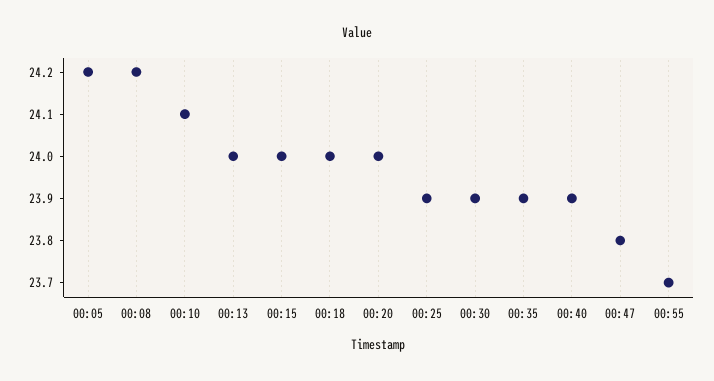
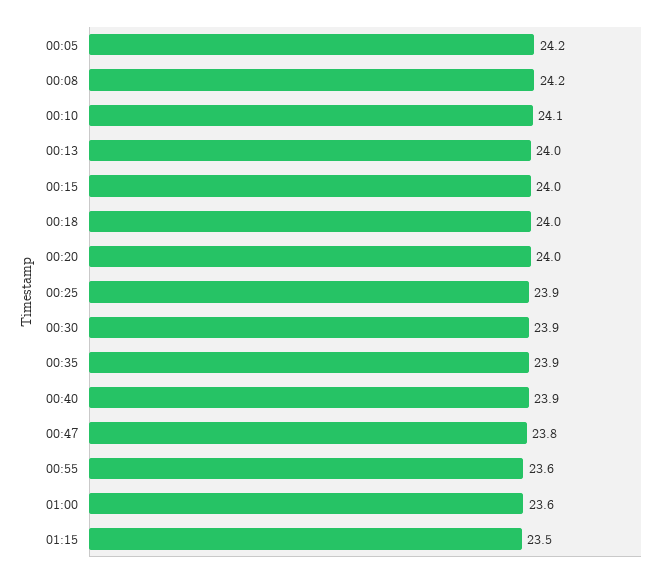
00:55: 23.7 -> 23.6
01:00: none -> 23.6
01:15: none -> 23.5

